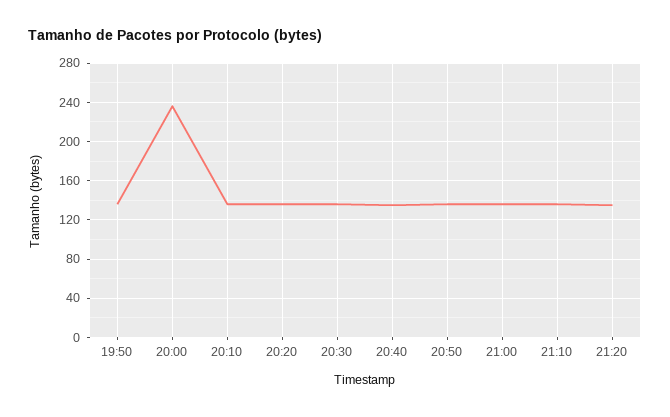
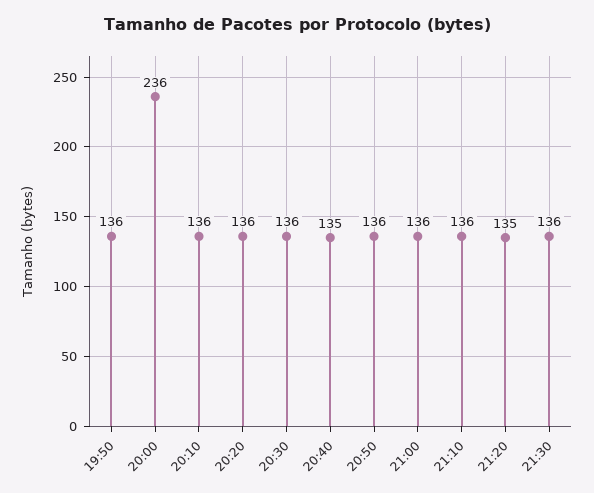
21:30: none -> 136

